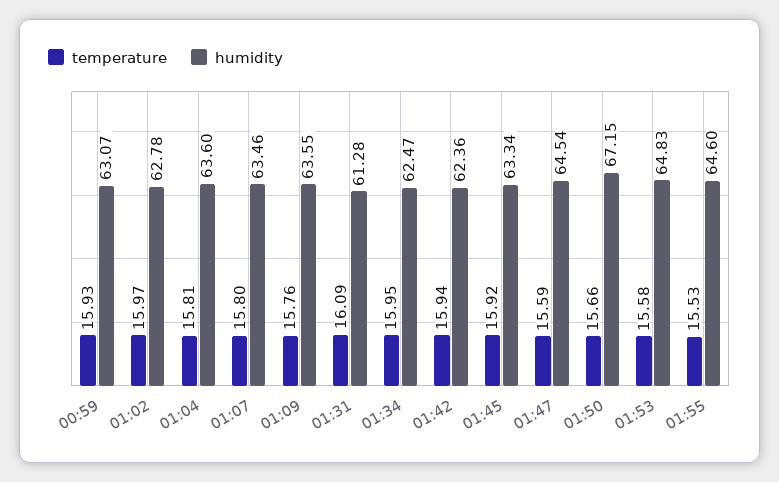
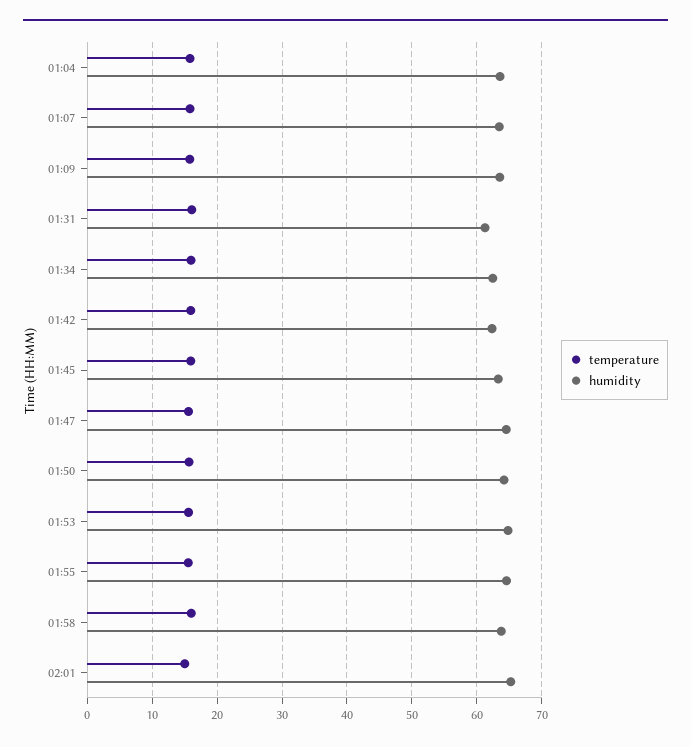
temperature, 00:59: 15.93 -> none
humidity, 00:59: 63.07 -> none
temperature, 01:02: 15.97 -> none
humidity, 01:02: 62.78 -> none
humidity, 01:50: 67.15 -> 64
temperature, 01:58: none -> 16
humidity, 01:58: none -> 64
temperature, 02:01: none -> 15
humidity, 02:01: none -> 65

